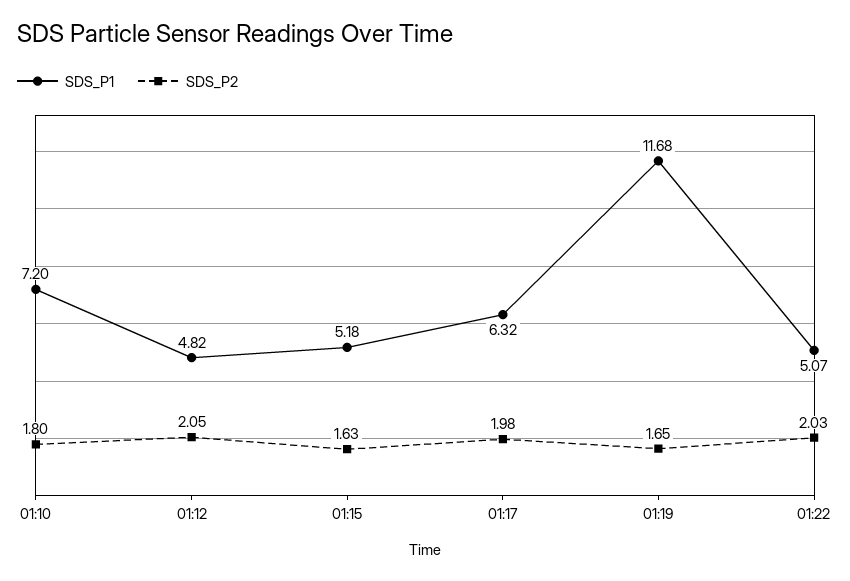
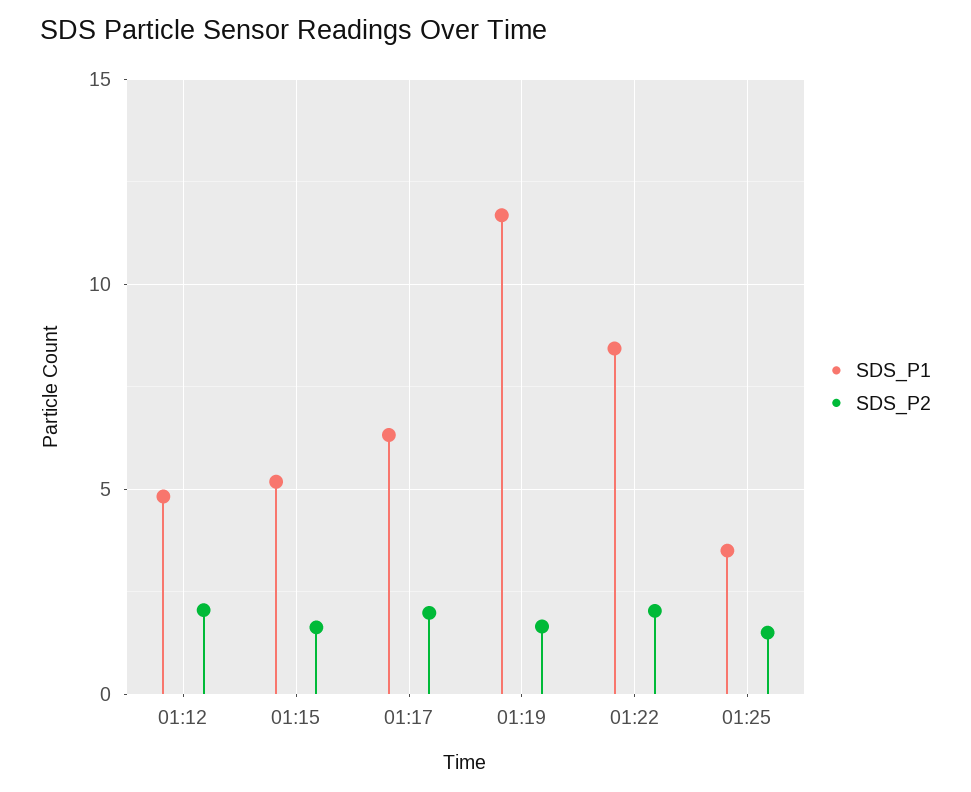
SDS_P1, 01:10: 7.2 -> none
SDS_P2, 01:10: 1.8 -> none
SDS_P1, 01:22: 5.07 -> 8.5
SDS_P1, 01:25: none -> 3.5
SDS_P2, 01:25: none -> 1.5

